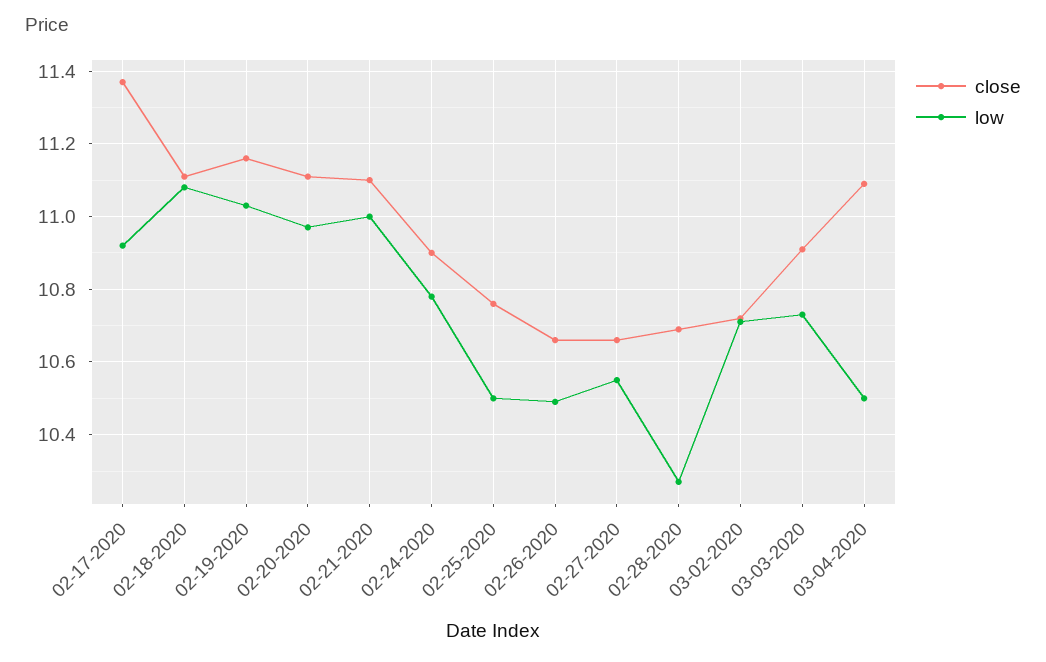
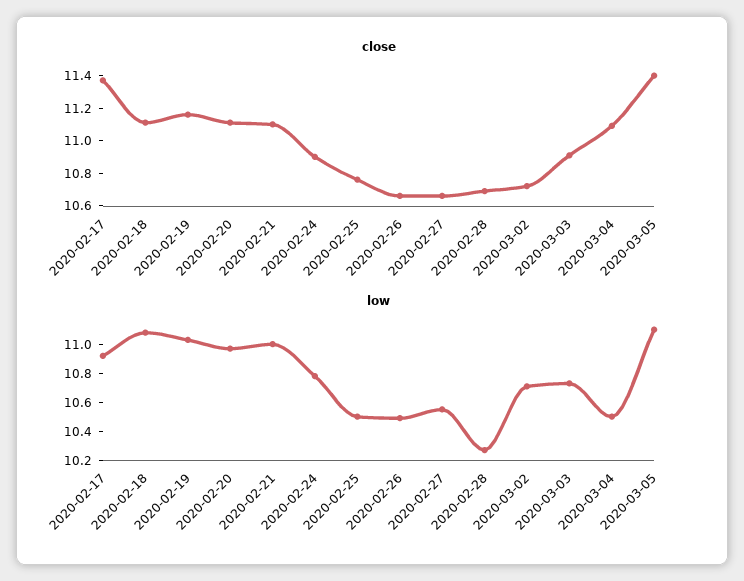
close, 2020-03-05: none -> 11.4
low, 2020-03-05: none -> 11.1

